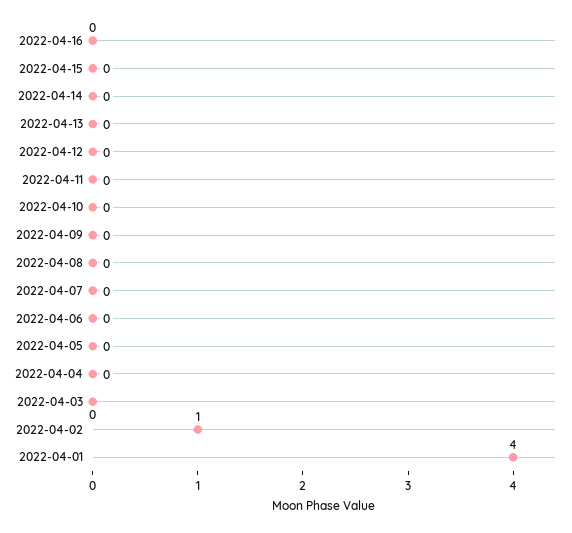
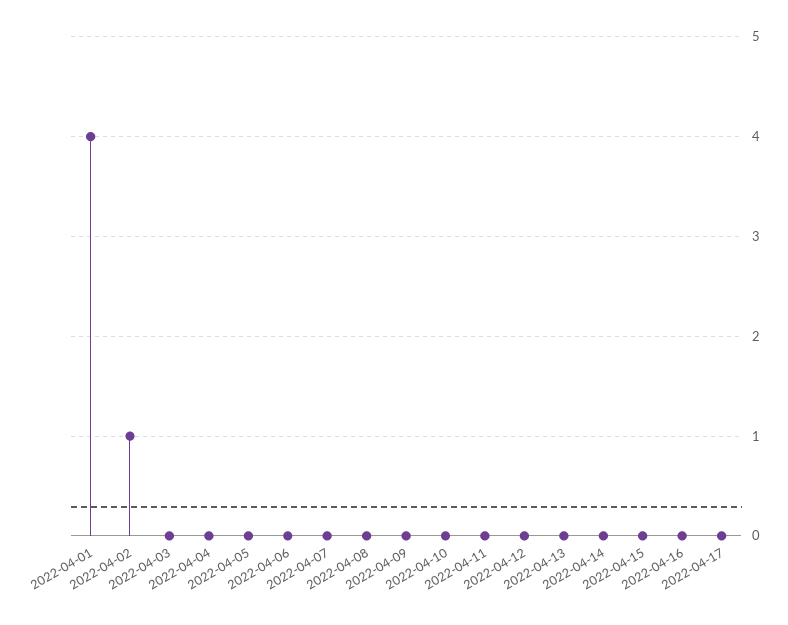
2022-04-17: none -> 0

